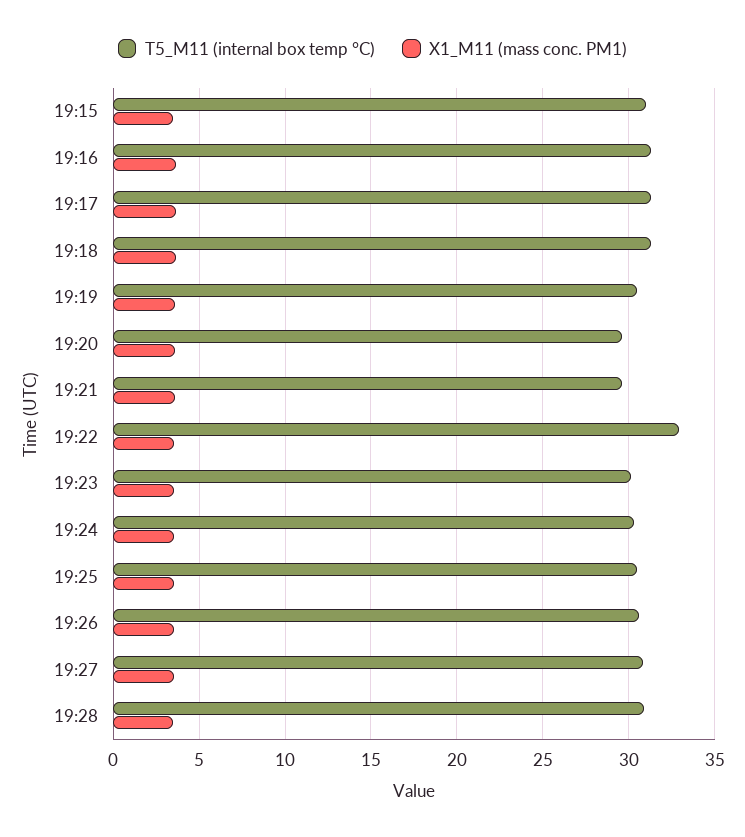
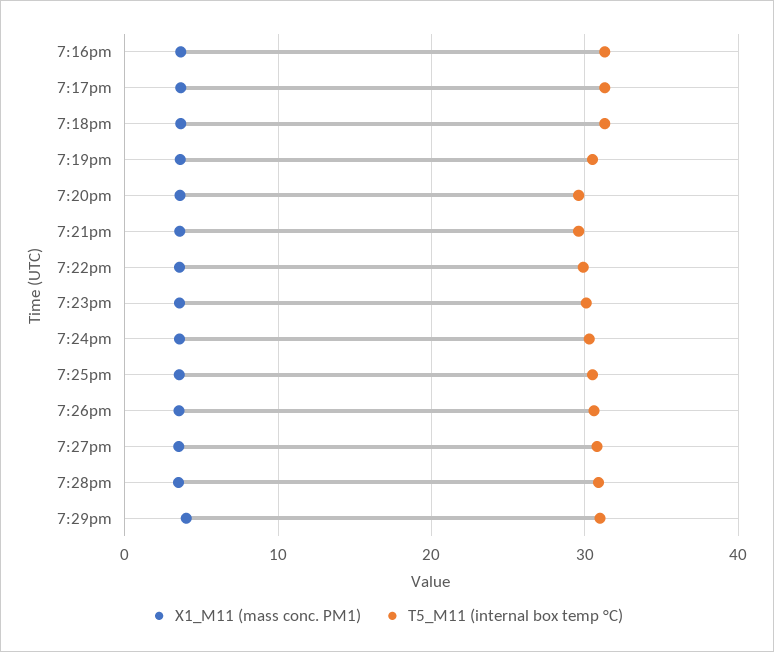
T5_M11 (internal box temp °C), 19:15: 31 -> none
X1_M11 (mass conc. PM1), 19:15: 3.5 -> none
T5_M11 (internal box temp °C), 19:22: 33 -> 30
X1_M11 (mass conc. PM1), 7:29pm: none -> 4
T5_M11 (internal box temp °C), 7:29pm: none -> 31

